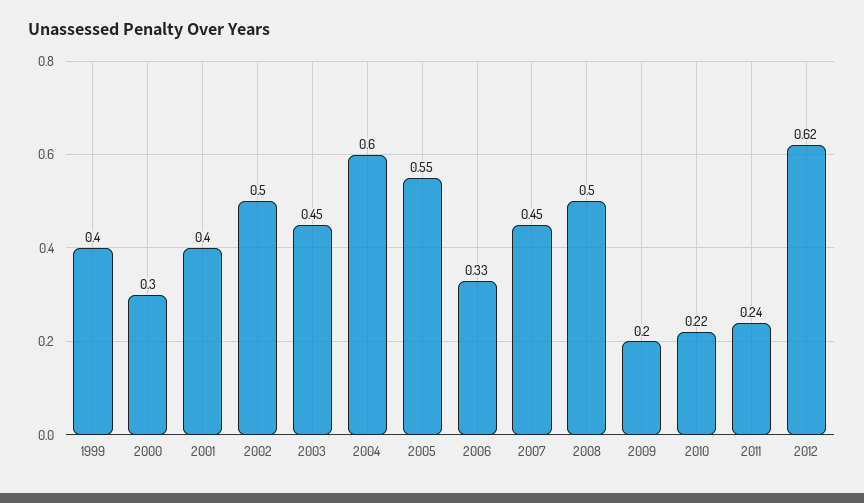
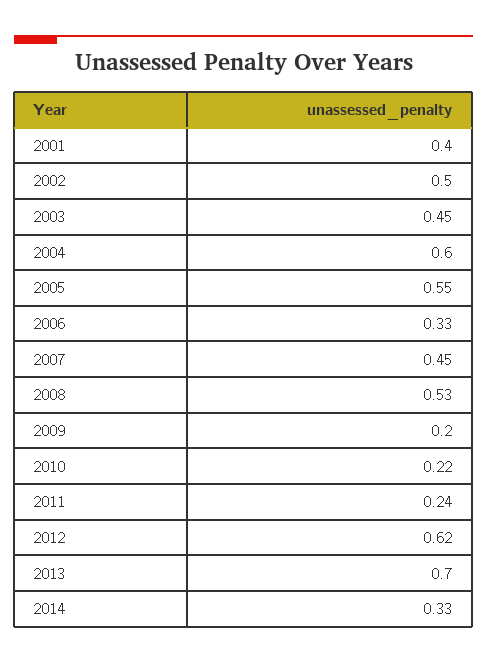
1999: 0.4 -> none
2000: 0.3 -> none
2008: 0.5 -> 0.53
2013: none -> 0.7
2014: none -> 0.33

